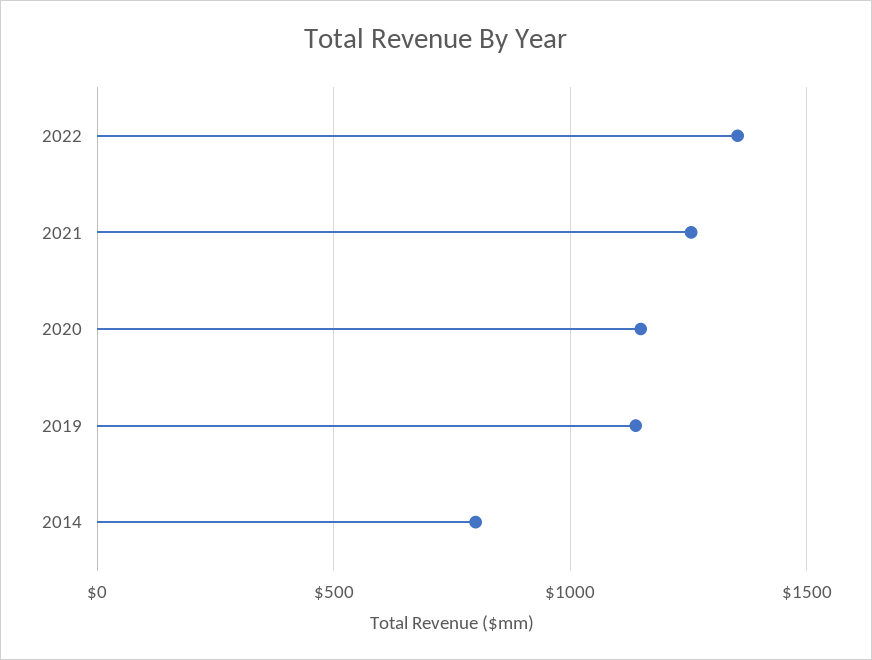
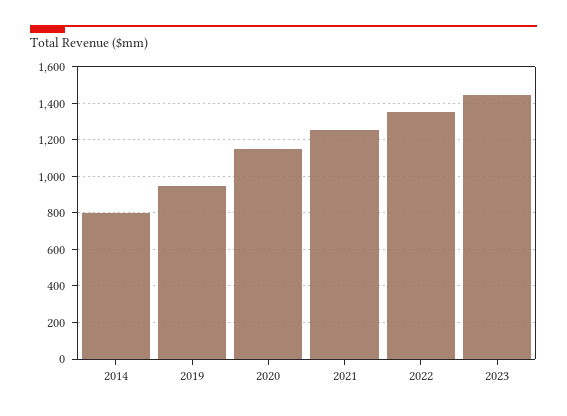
2019: 1150 -> 950
2023: none -> 1450

